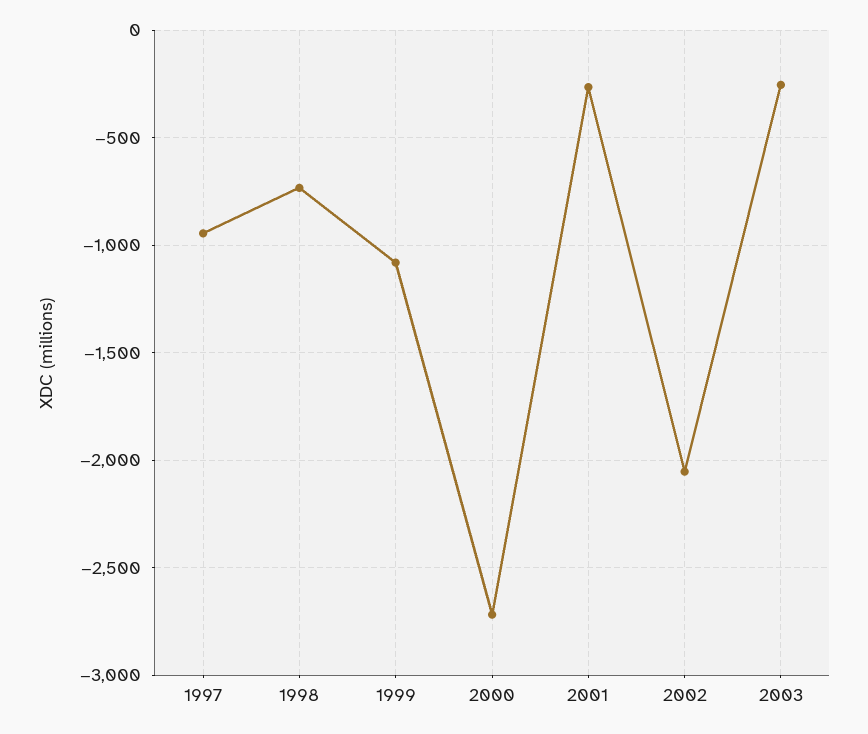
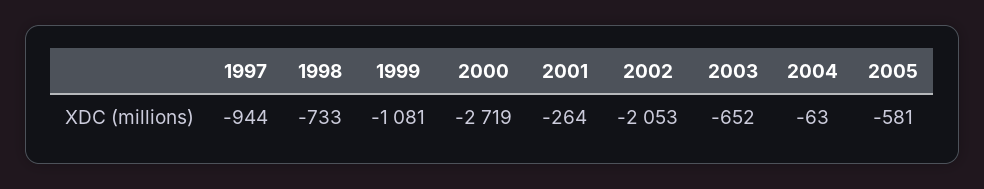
2003: -250 -> -652
2004: none -> -63
2005: none -> -581

